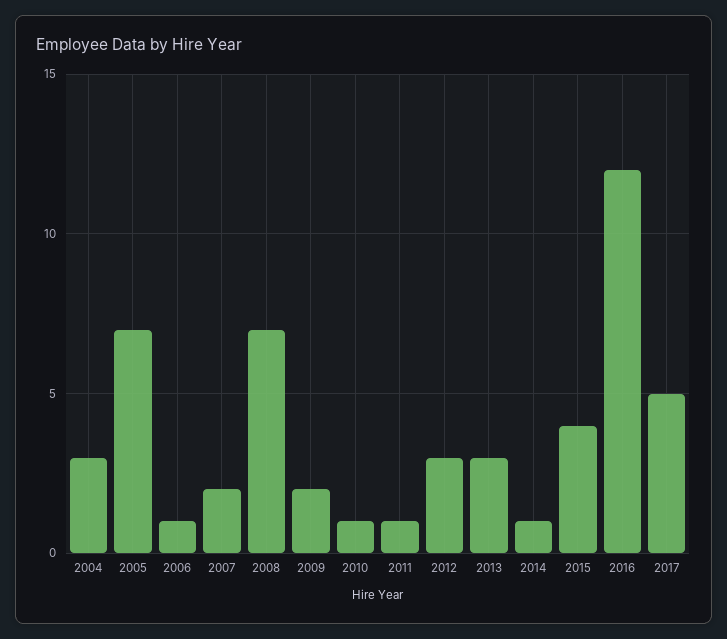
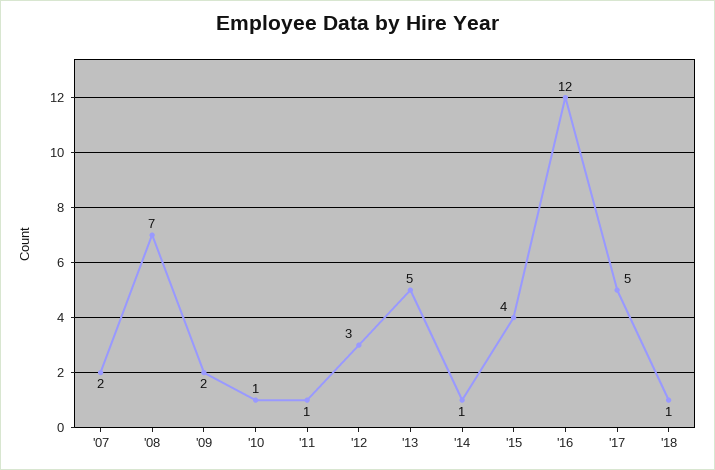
2004: 3 -> none
2005: 7 -> none
2006: 1 -> none
2013: 3 -> 5
'18: none -> 1

